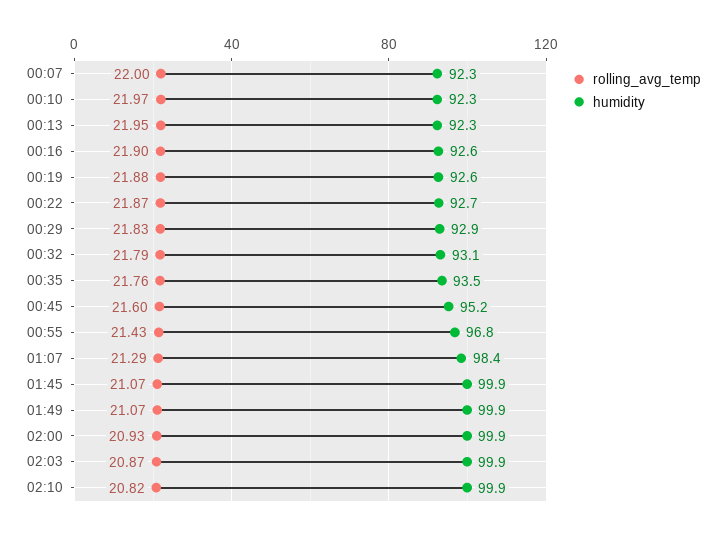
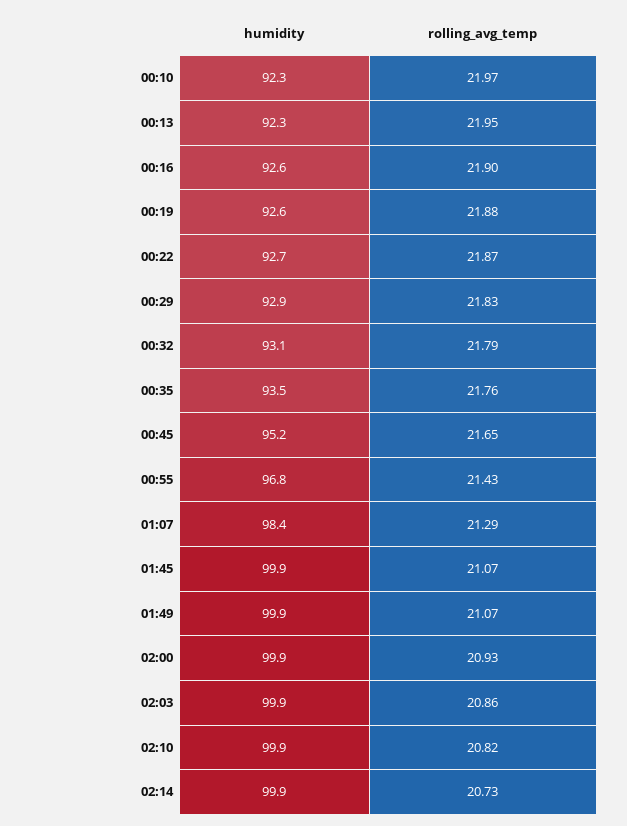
rolling_avg_temp, 00:07: 22 -> none
humidity, 00:07: 92.3 -> none
rolling_avg_temp, 00:45: 21.6 -> 21.65
rolling_avg_temp, 02:03: 20.87 -> 20.86
humidity, 02:14: none -> 99.9
rolling_avg_temp, 02:14: none -> 20.73

